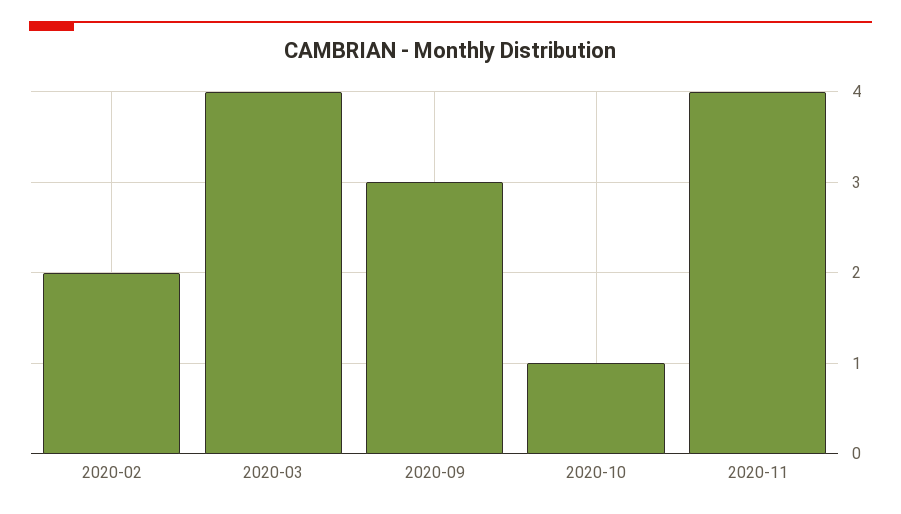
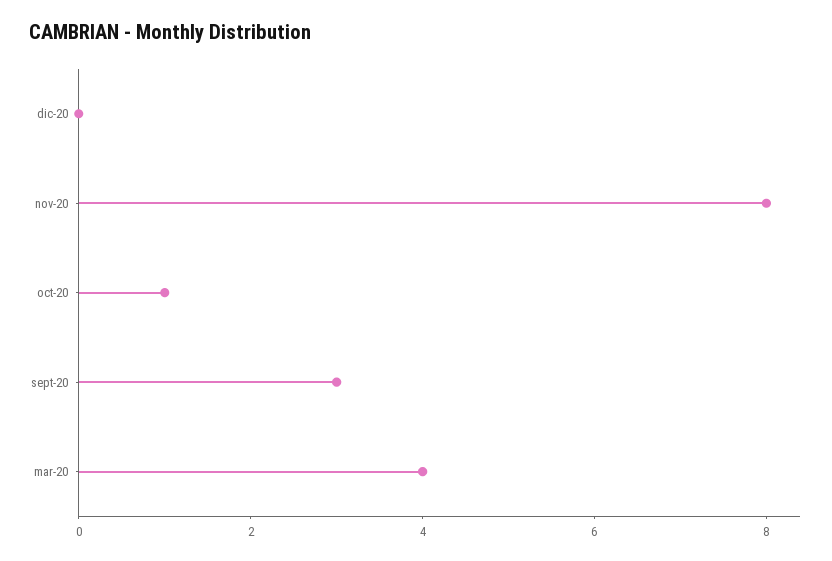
2020-02: 2 -> none
2020-11: 4 -> 8
dic-20: none -> 0

